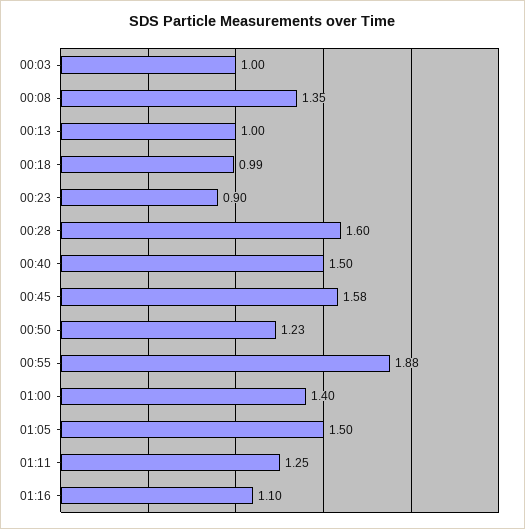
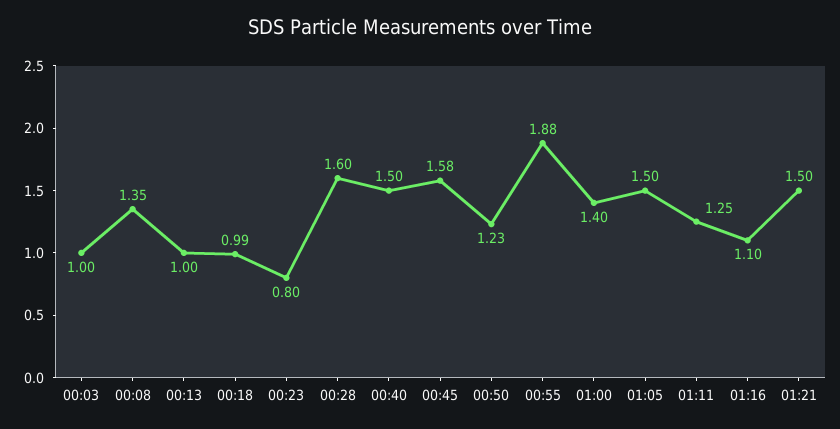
00:23: 0.9 -> 0.8
01:21: none -> 1.5

